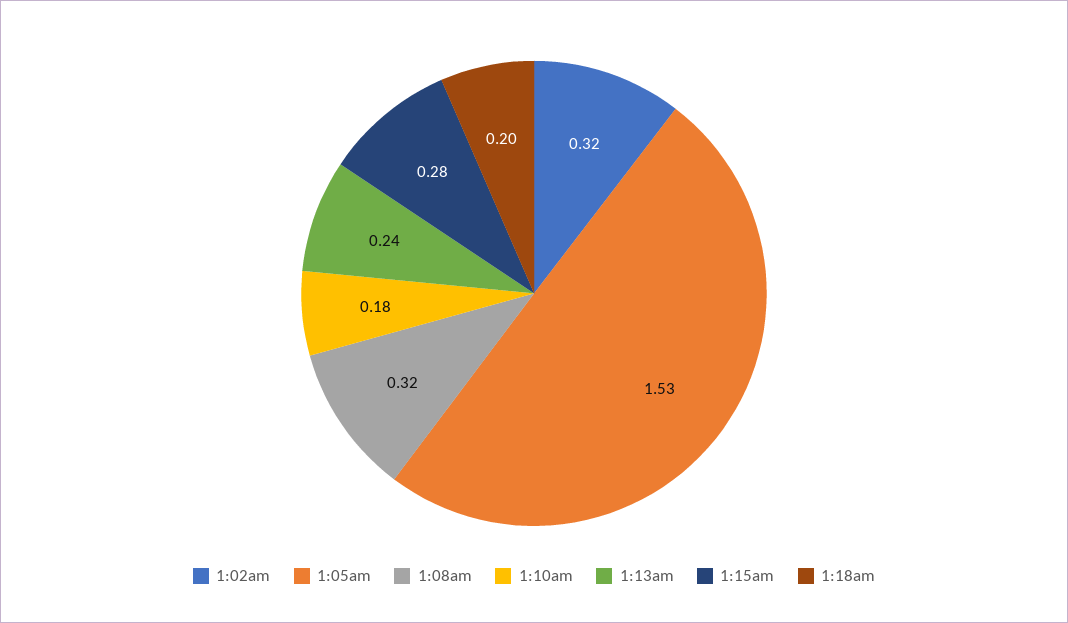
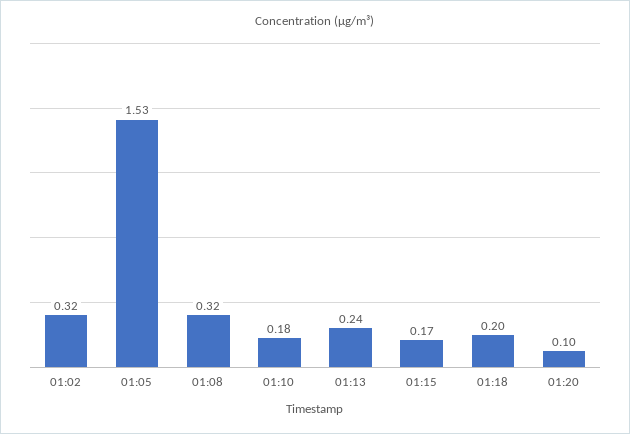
1:15am: 0.28 -> 0.17
01:20: none -> 0.1

